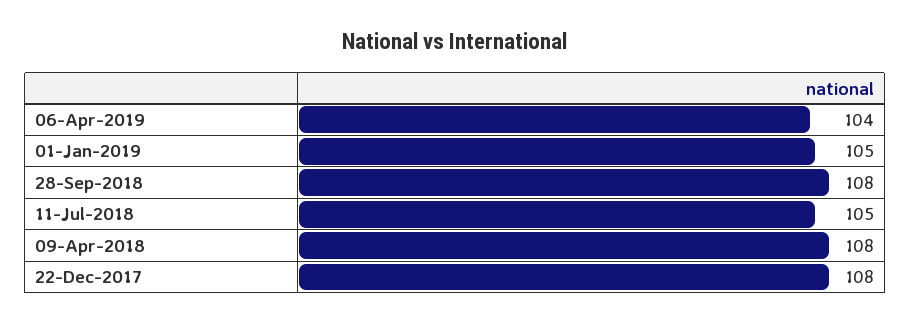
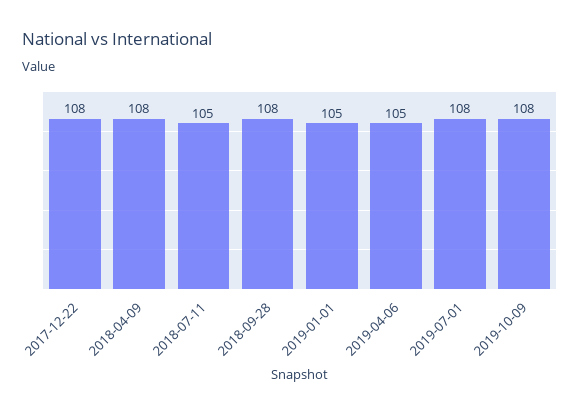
06-Apr-2019: 104 -> 105
2019-07-01: none -> 108
2019-10-09: none -> 108

